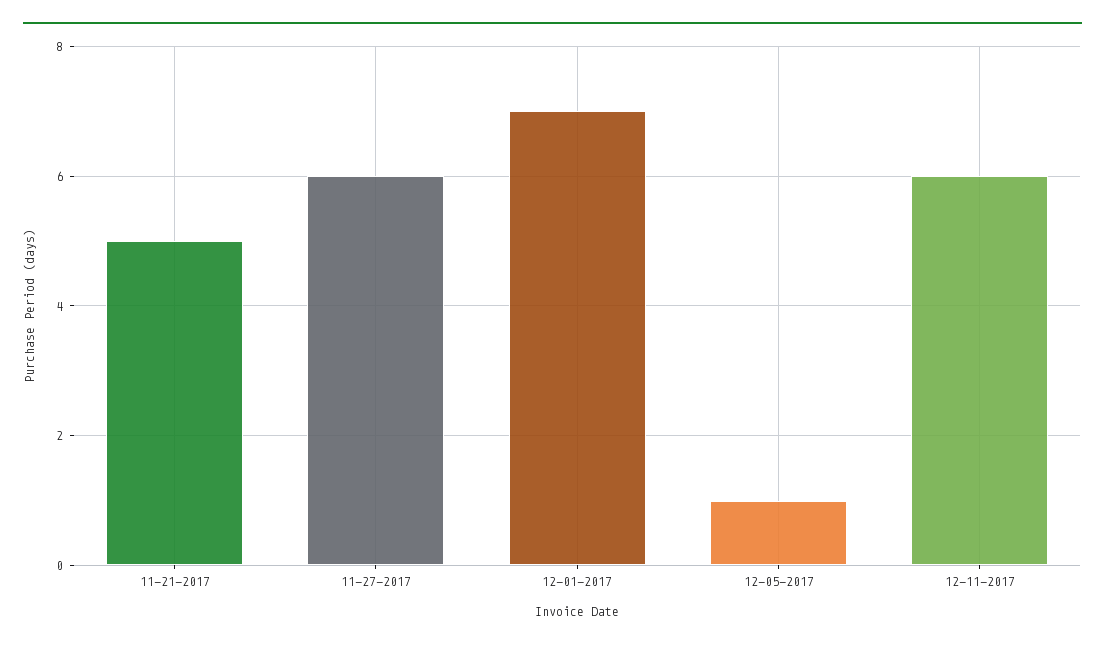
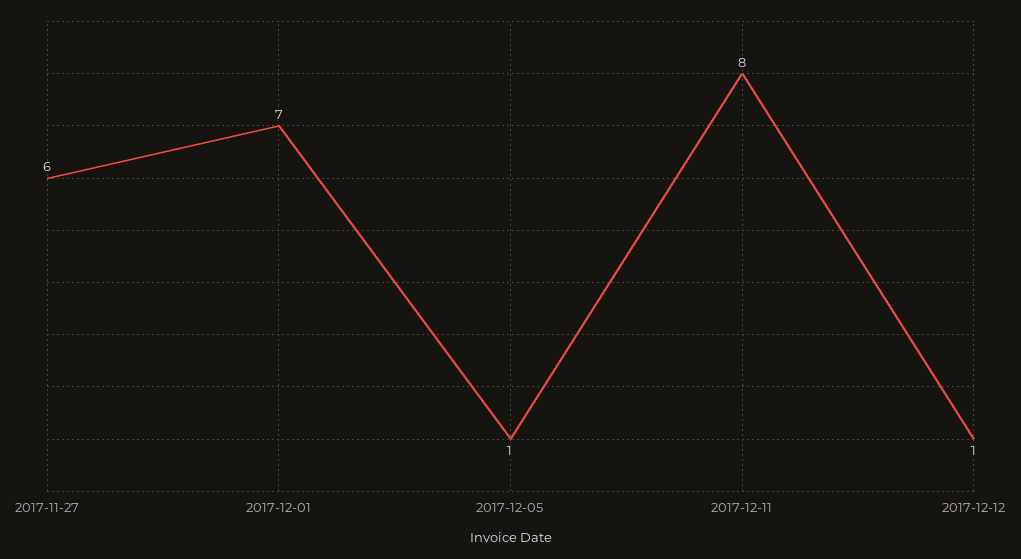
11-21-2017: 5 -> none
12-11-2017: 6 -> 8
2017-12-12: none -> 1

